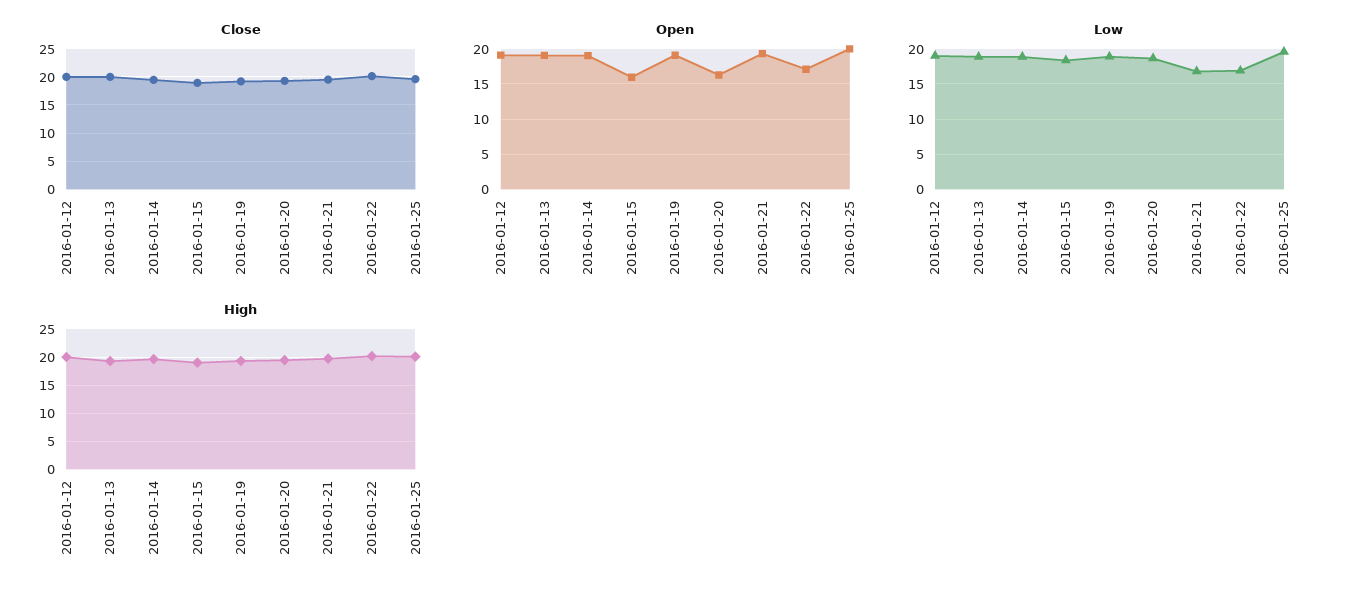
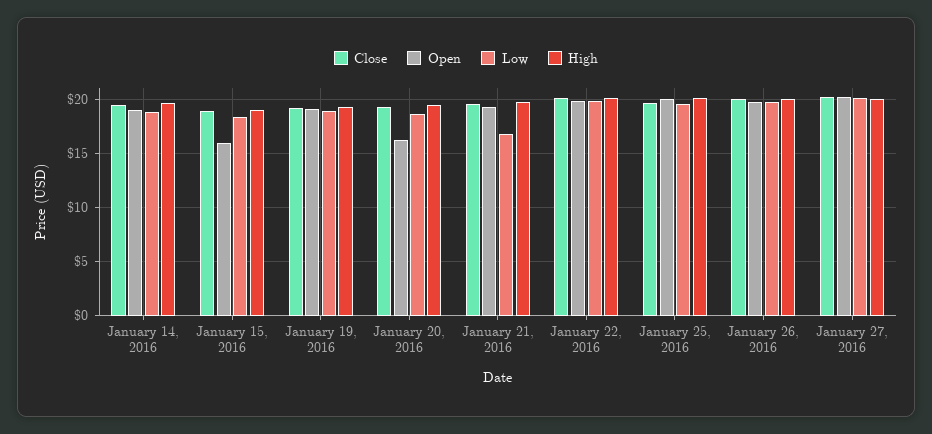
Close, 2016-01-12: 20 -> none
Close, 2016-01-13: 20 -> none
Open, 2016-01-12: 19 -> none
Open, 2016-01-13: 19 -> none
Open, 2016-01-22: 17 -> 20
Low, 2016-01-12: 19 -> none
Low, 2016-01-13: 19 -> none
Low, 2016-01-22: 17 -> 20
High, 2016-01-12: 20 -> none
High, 2016-01-13: 20 -> none
Close, January 26, 2016: none -> 20
Open, January 26, 2016: none -> 20
Low, January 26, 2016: none -> 20
High, January 26, 2016: none -> 20
Close, January 27, 2016: none -> 20
Open, January 27, 2016: none -> 20
Low, January 27, 2016: none -> 20
High, January 27, 2016: none -> 20

